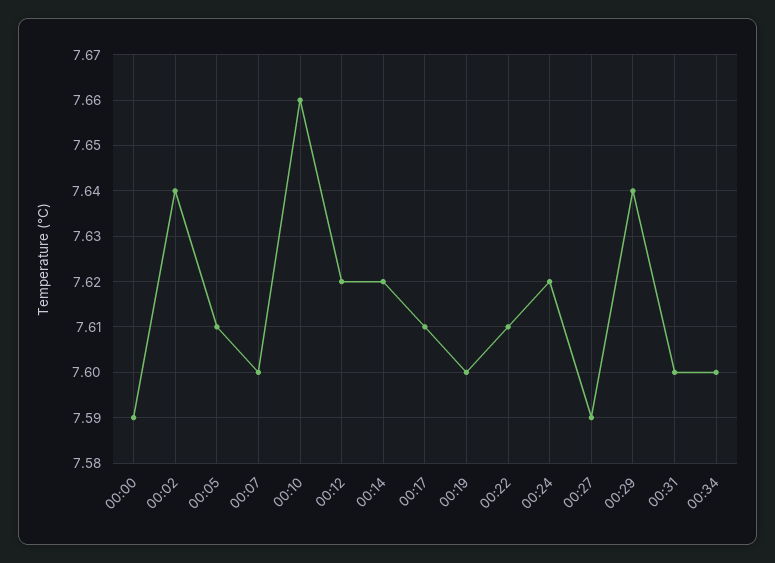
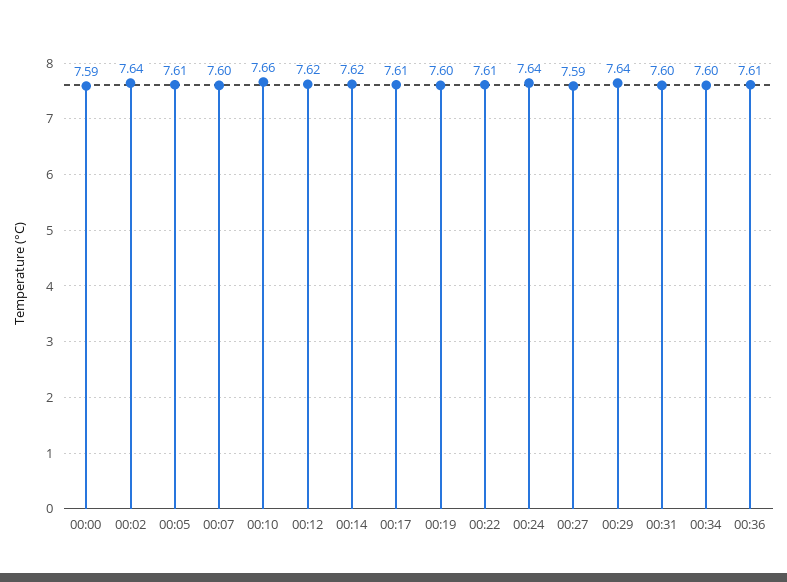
00:24: 7.62 -> 7.64
00:36: none -> 7.61

